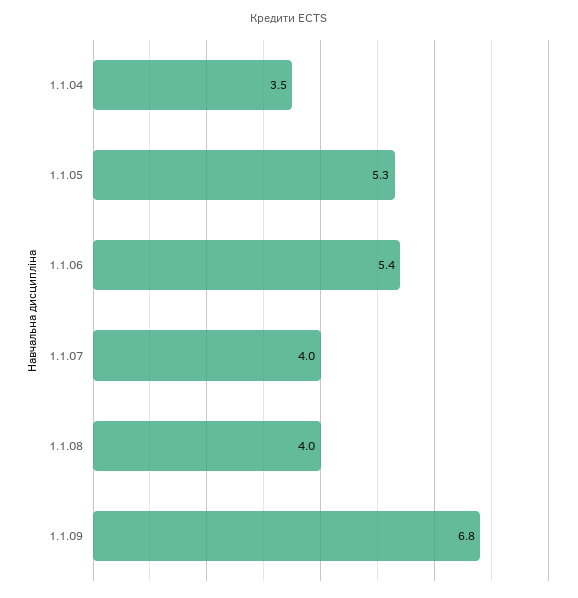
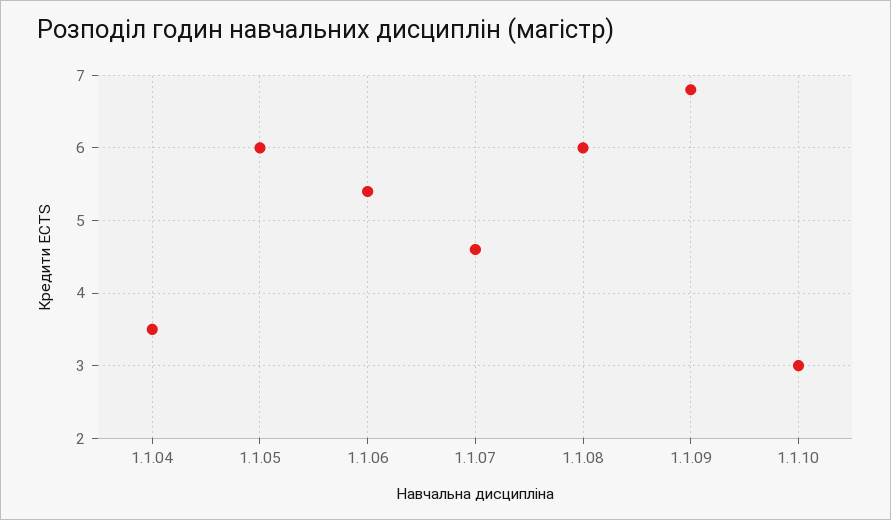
1.1.05: 5.3 -> 6
1.1.07: 4 -> 4.6
1.1.08: 4 -> 6
1.1.10: none -> 3

